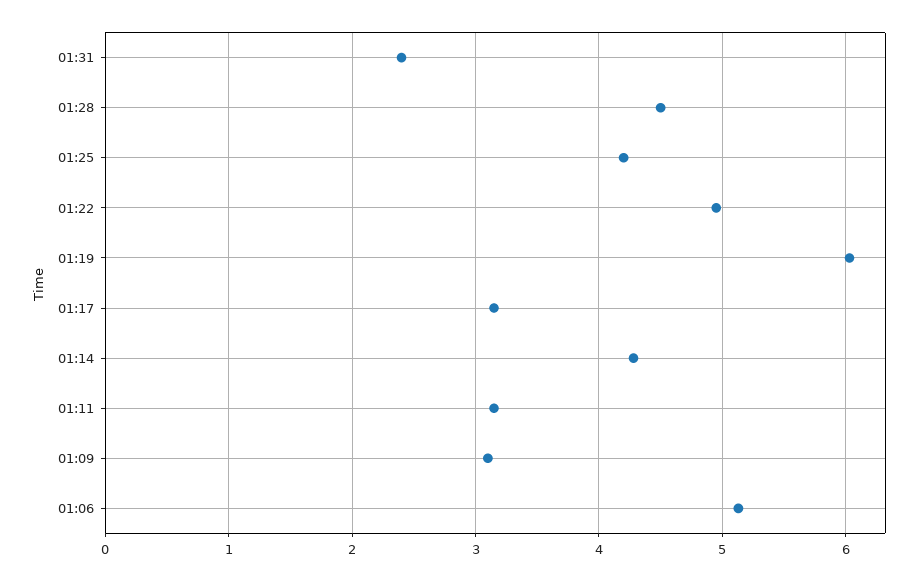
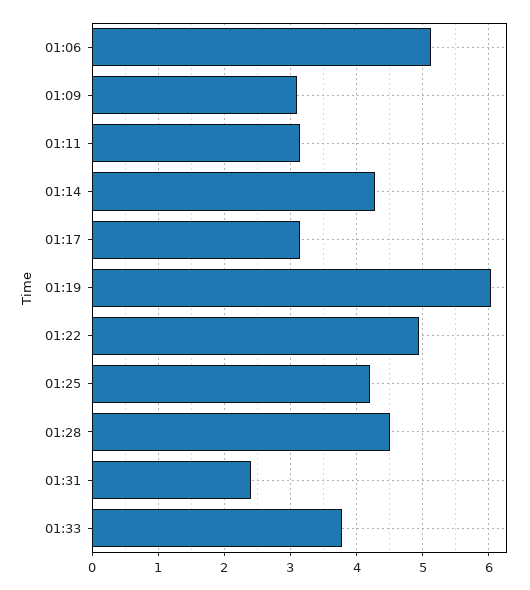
01:33: none -> 3.8

